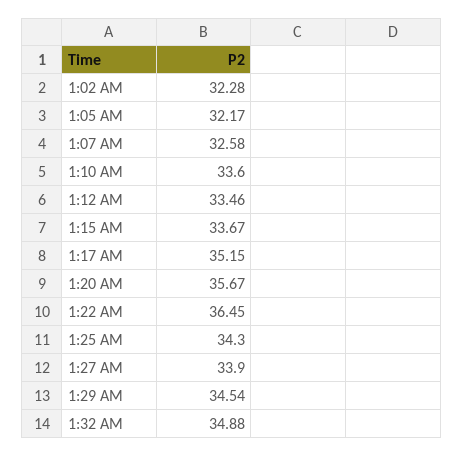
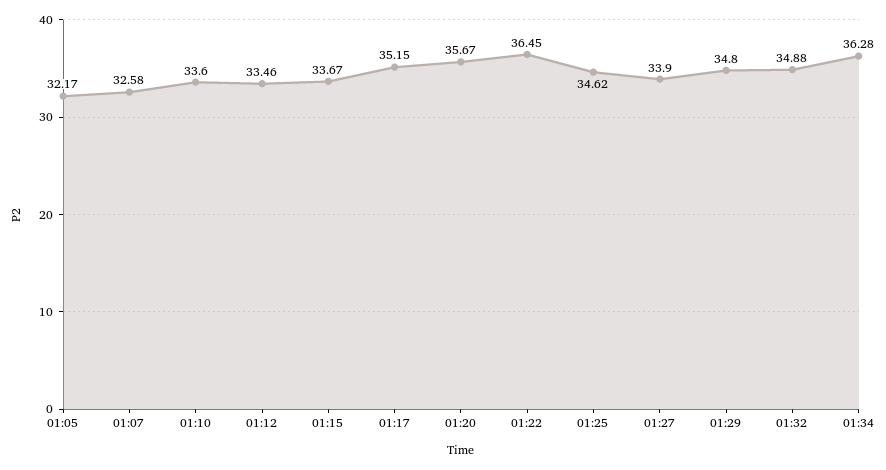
1:02 AM: 32.28 -> none
1:25 AM: 34.3 -> 34.62
1:29 AM: 34.54 -> 34.8
01:34: none -> 36.28

